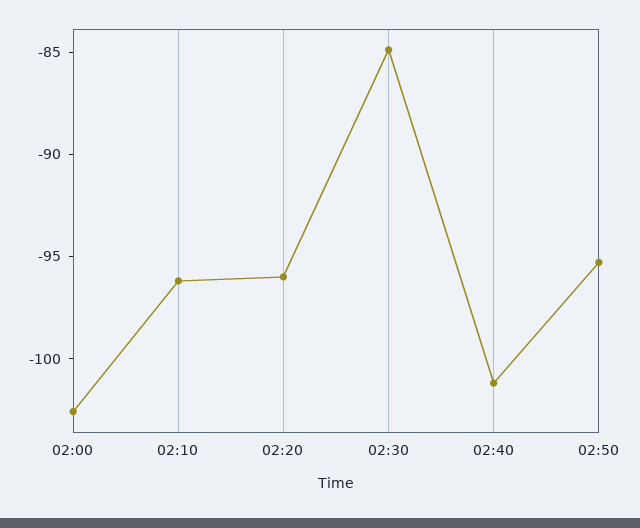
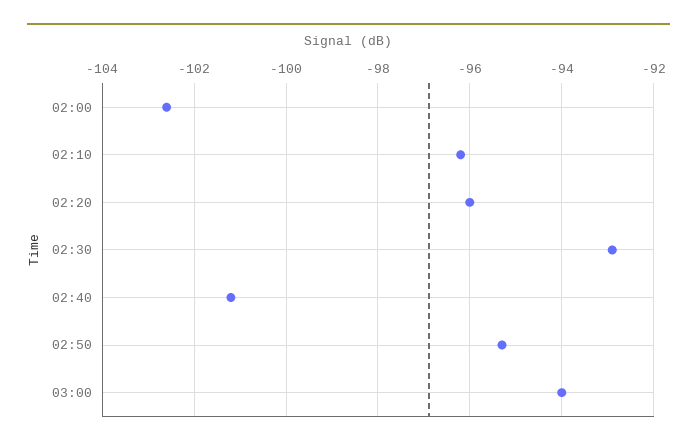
02:30: -85 -> -93
03:00: none -> -94

